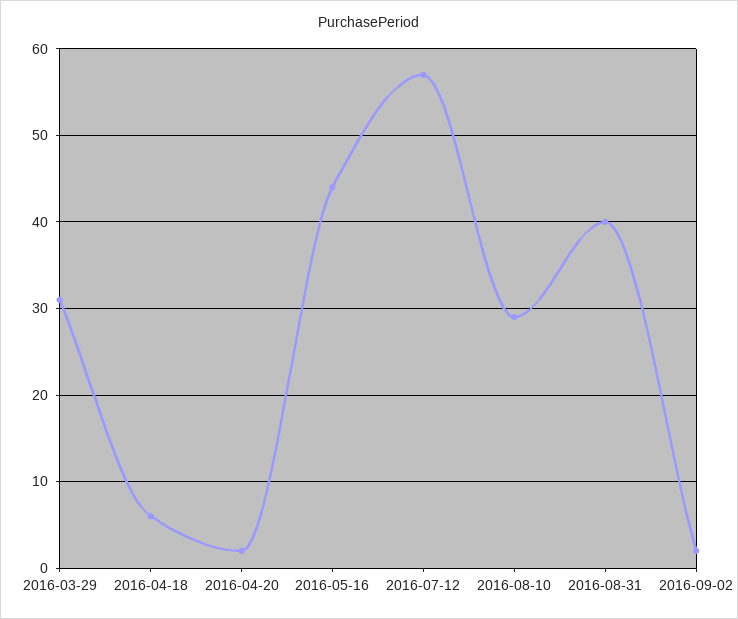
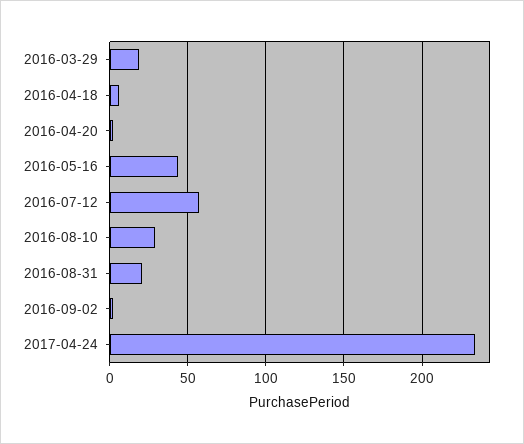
2016-03-29: 31 -> 20
2016-08-31: 40 -> 20
2017-04-24: none -> 235

